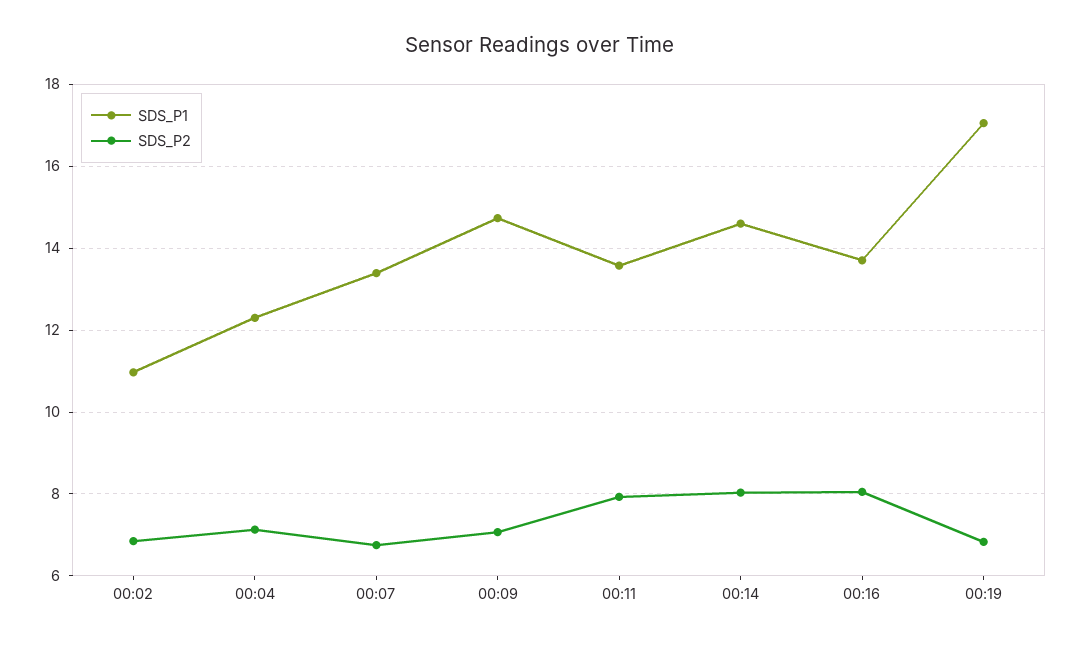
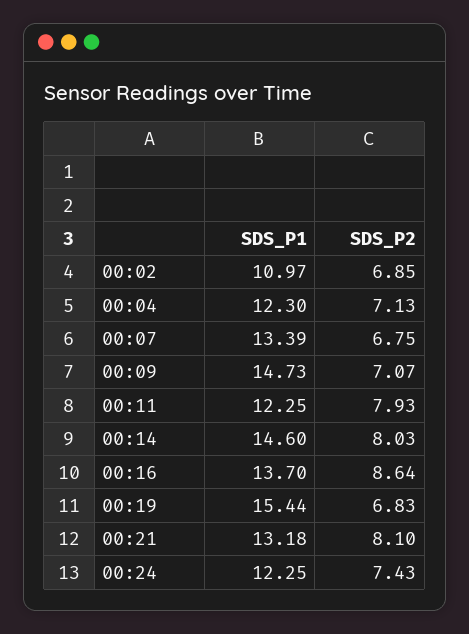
SDS_P1, 00:11: 13.6 -> 12.25
SDS_P2, 00:16: 8 -> 8.64
SDS_P1, 00:19: 17 -> 15.44
SDS_P1, 00:21: none -> 13.18
SDS_P2, 00:21: none -> 8.1
SDS_P1, 00:24: none -> 12.25
SDS_P2, 00:24: none -> 7.43

